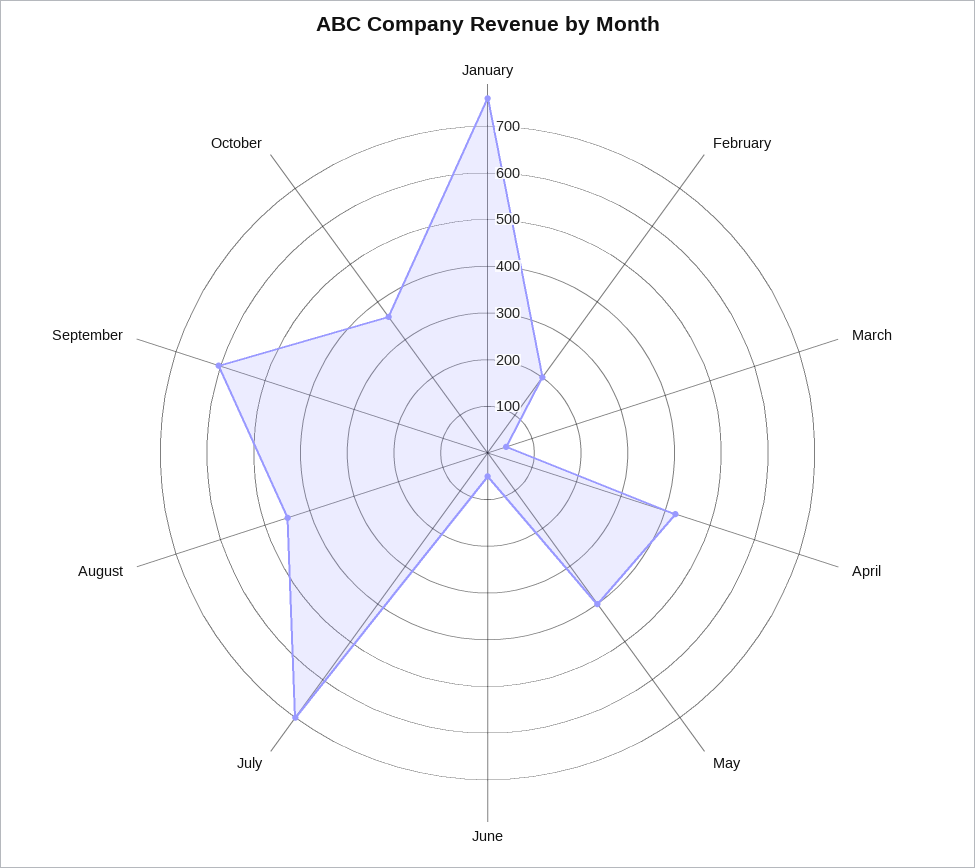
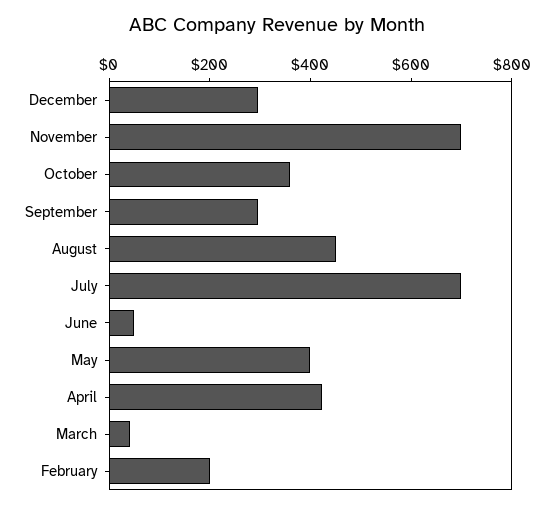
January: 760 -> none
September: 600 -> 300
December: none -> 300
November: none -> 700

